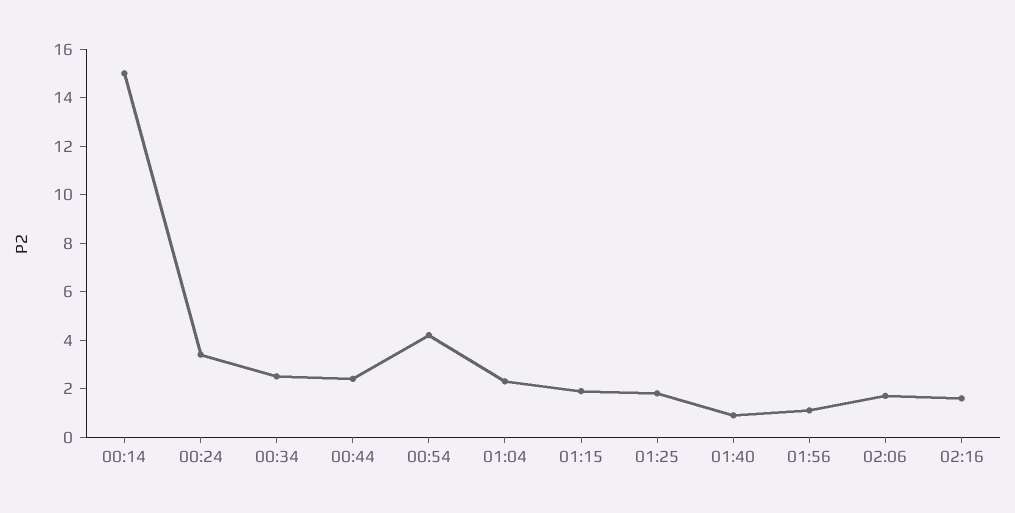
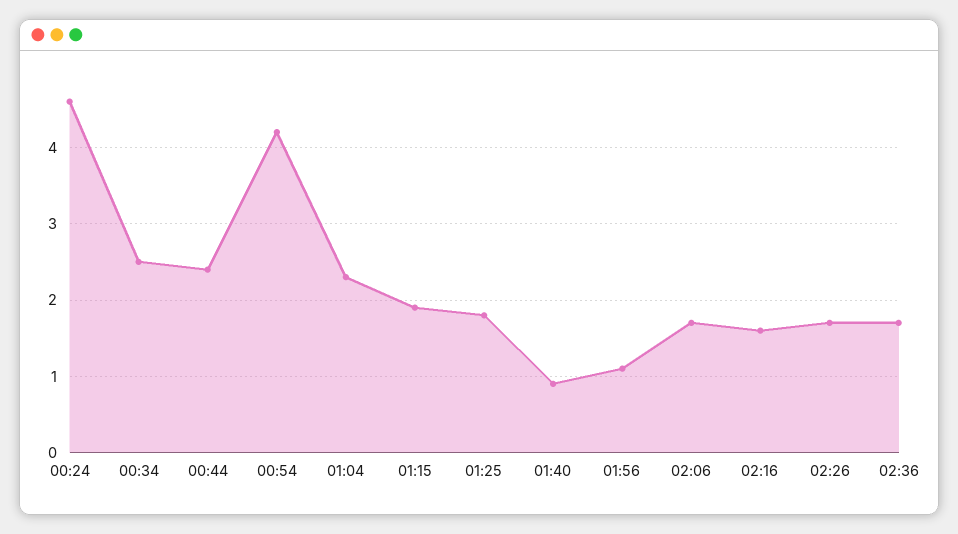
00:14: 15 -> none
00:24: 3.5 -> 4.6
02:26: none -> 1.7
02:36: none -> 1.7

